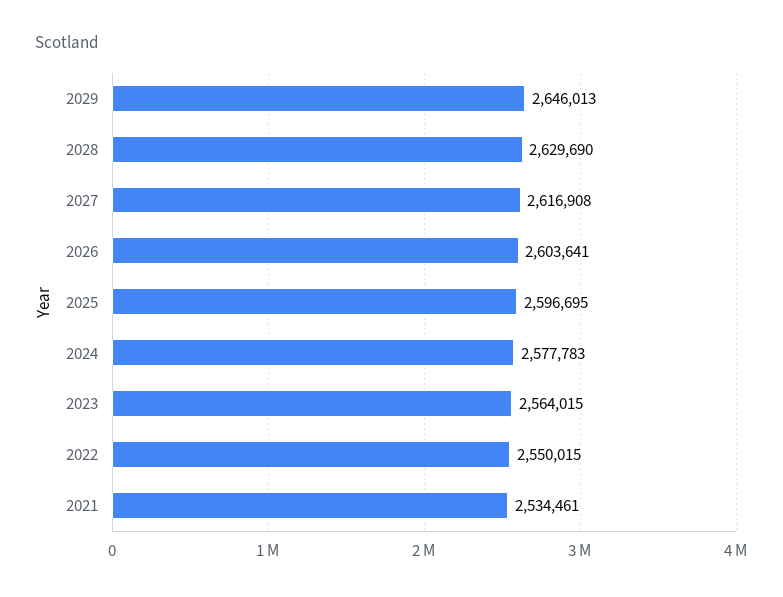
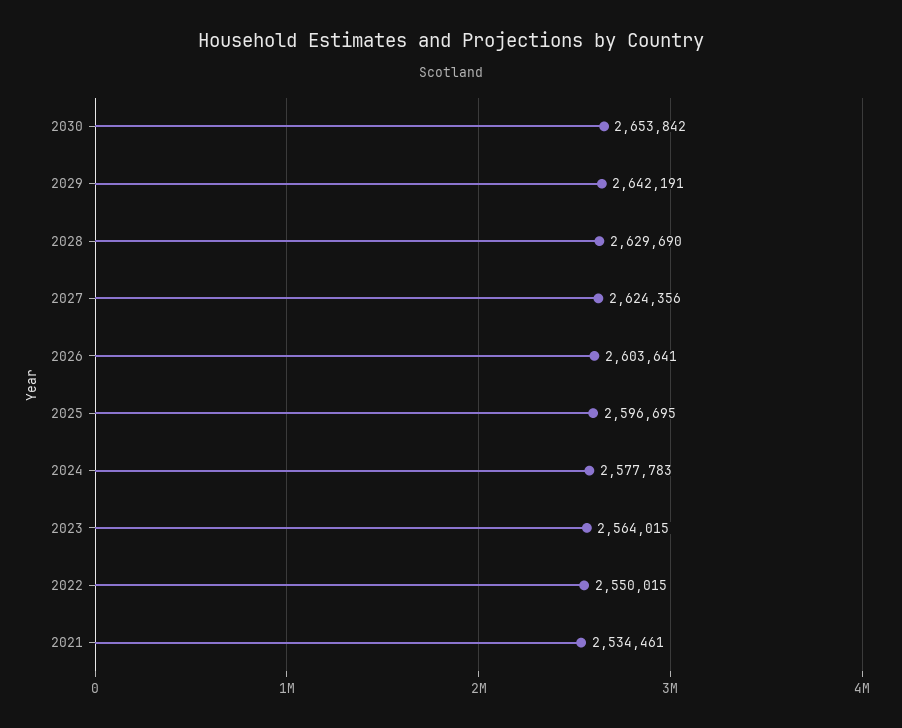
2029: 2646013 -> 2642191
2027: 2616908 -> 2624356
2030: none -> 2653842

